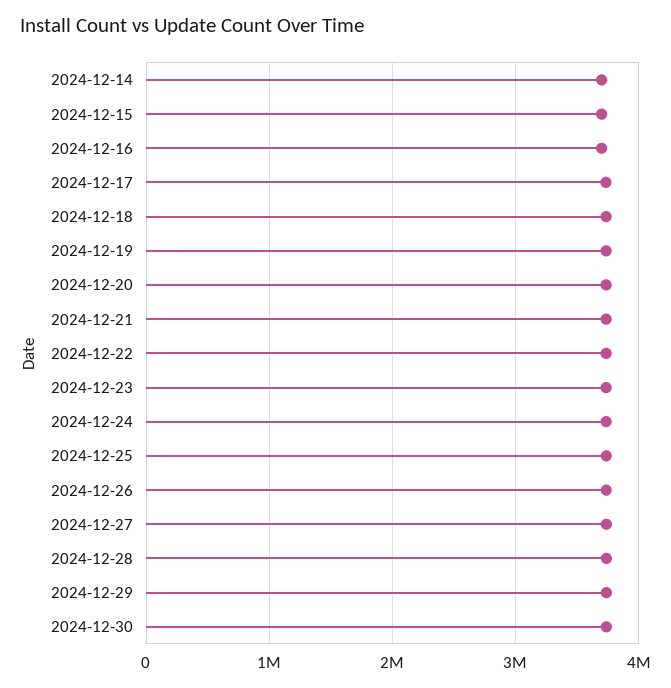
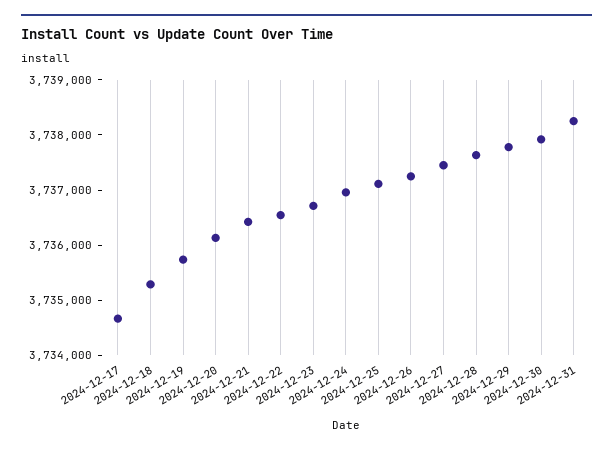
2024-12-14: 3700000 -> none
2024-12-15: 3700000 -> none
2024-12-16: 3700000 -> none
2024-12-31: none -> 3738200

